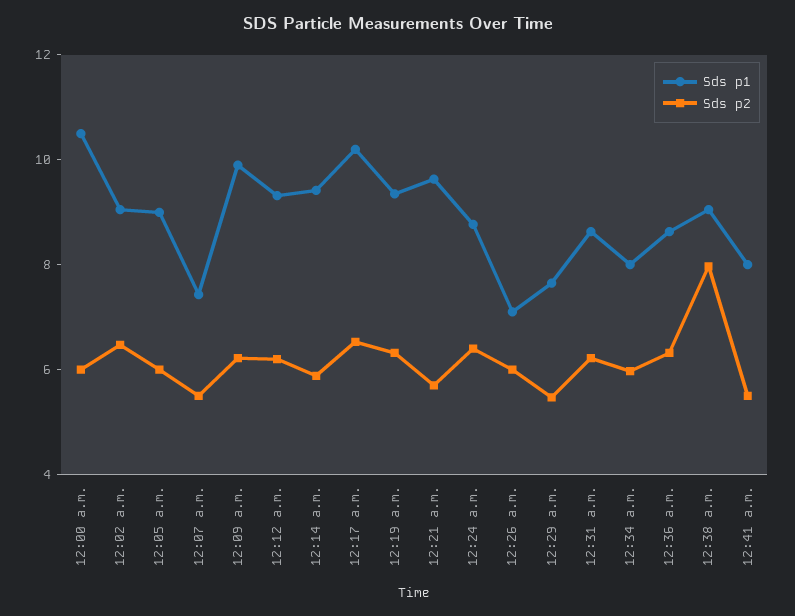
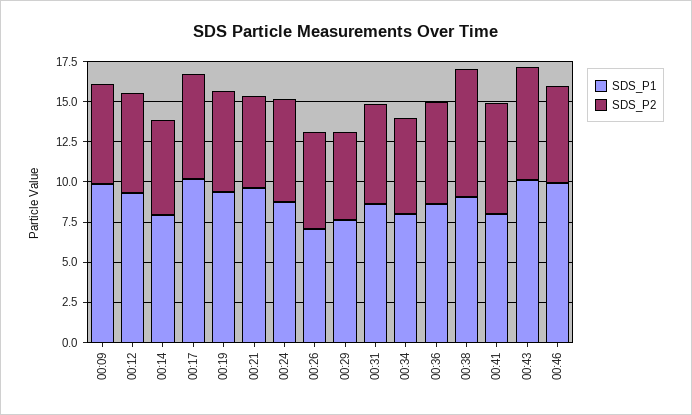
Sds p1, 12:00 a.m.: 10.5 -> none
Sds p2, 12:00 a.m.: 6 -> none
Sds p1, 12:02 a.m.: 9 -> none
Sds p2, 12:02 a.m.: 6.5 -> none
Sds p1, 12:05 a.m.: 9 -> none
Sds p2, 12:05 a.m.: 6 -> none
Sds p1, 12:07 a.m.: 7.5 -> none
Sds p2, 12:07 a.m.: 5.5 -> none
Sds p1, 12:14 a.m.: 9.5 -> 8
Sds p2, 12:41 a.m.: 5.5 -> 7
Sds p1, 00:43: none -> 10
Sds p2, 00:43: none -> 7
Sds p1, 00:46: none -> 10
Sds p2, 00:46: none -> 6

